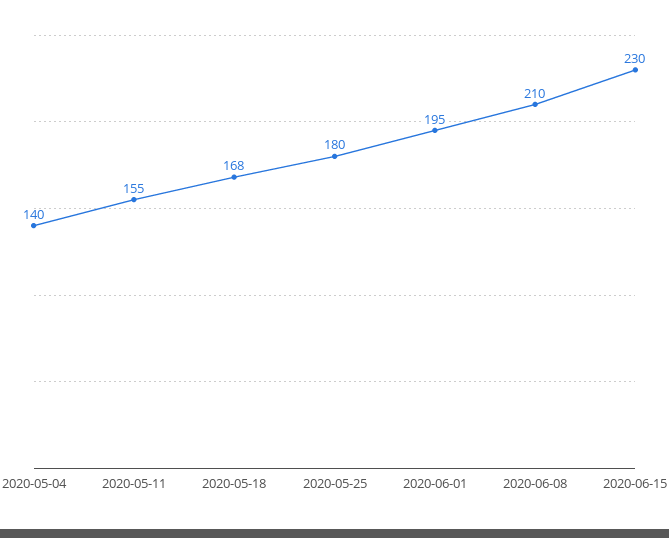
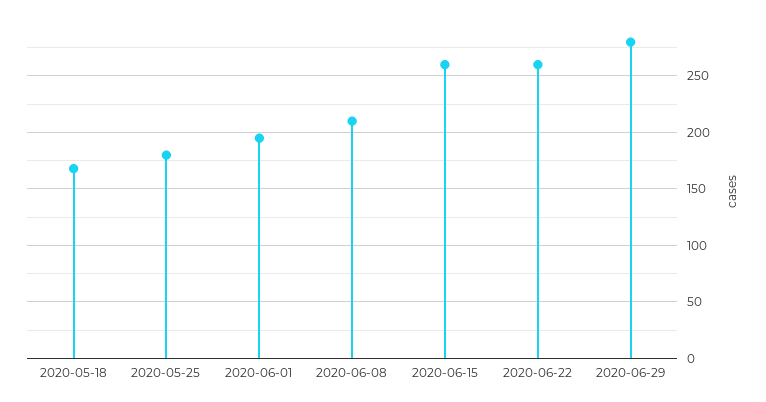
2020-05-04: 140 -> none
2020-05-11: 155 -> none
2020-06-15: 230 -> 260
2020-06-22: none -> 260
2020-06-29: none -> 280

